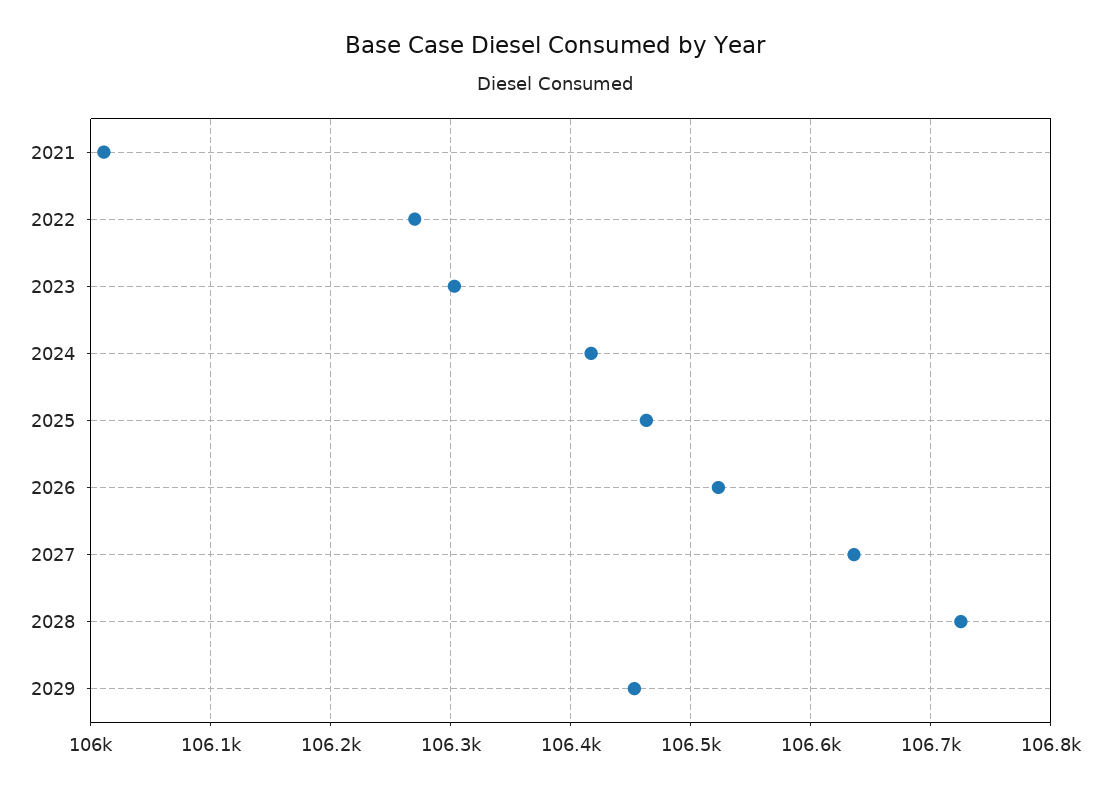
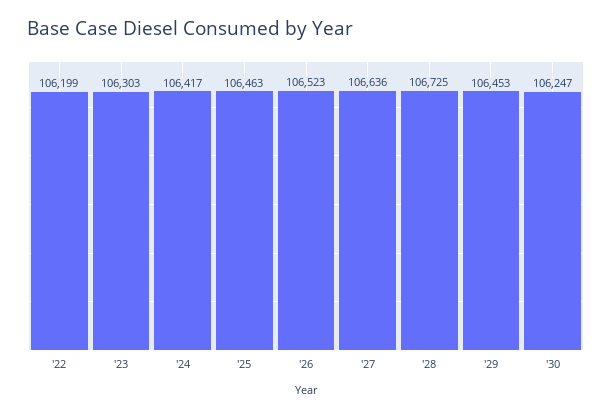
2021: 106010 -> none
2022: 106270 -> 106199
'30: none -> 106247

